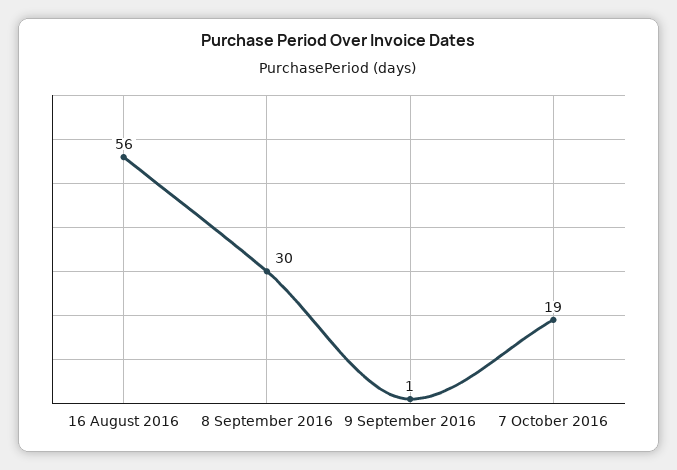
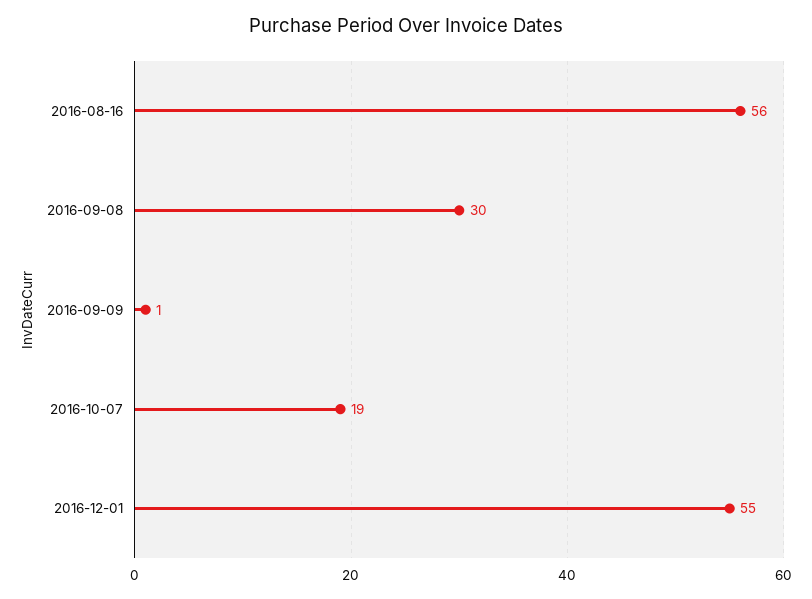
2016-12-01: none -> 55

